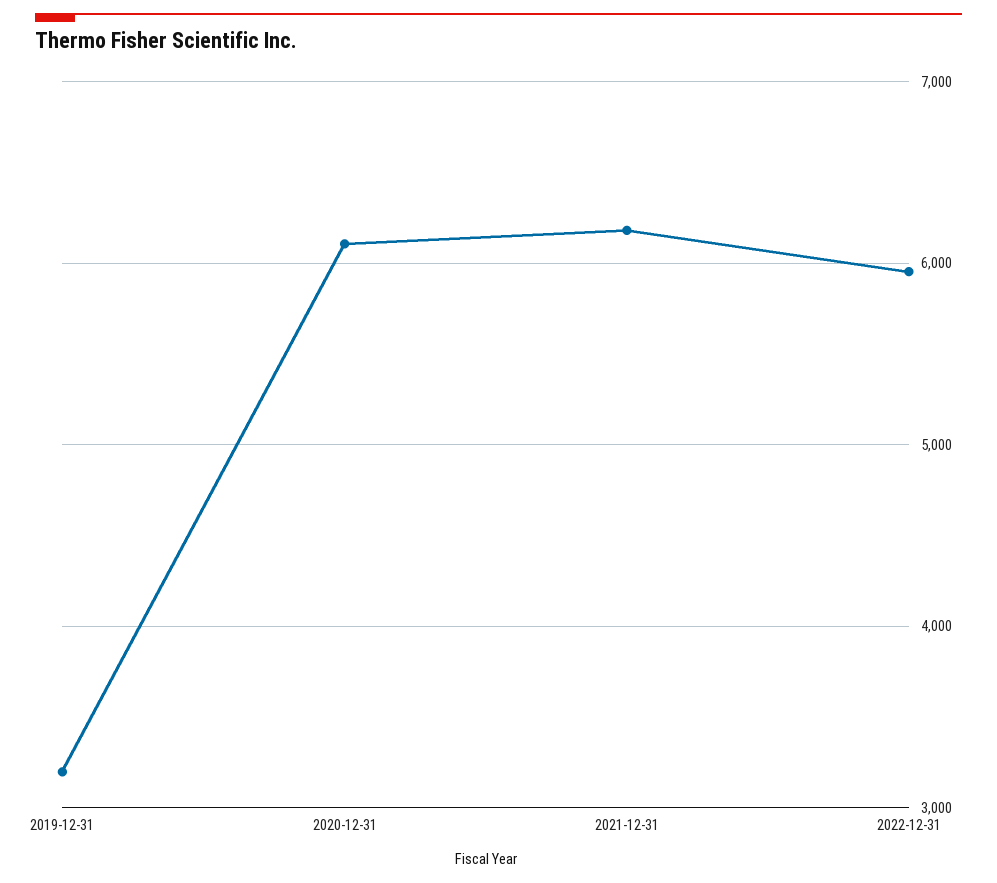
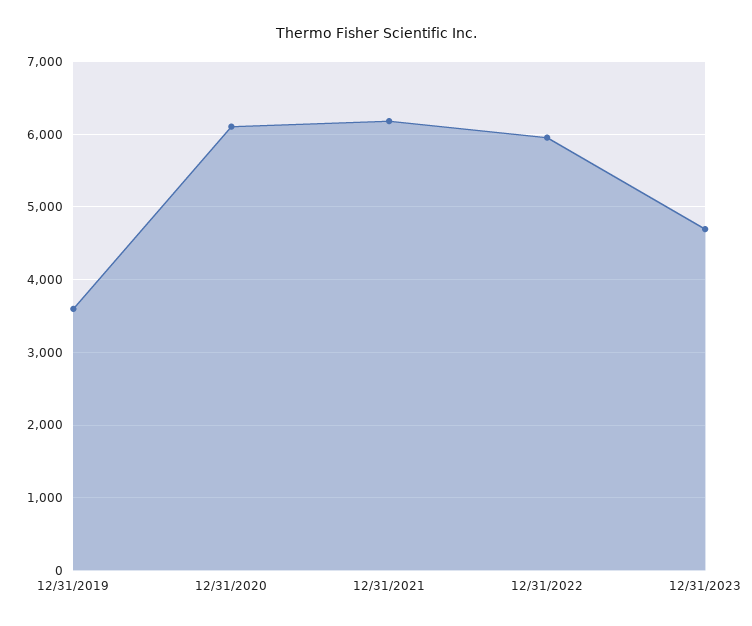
2019-12-31: 3200 -> 3600
12/31/2023: none -> 4700

